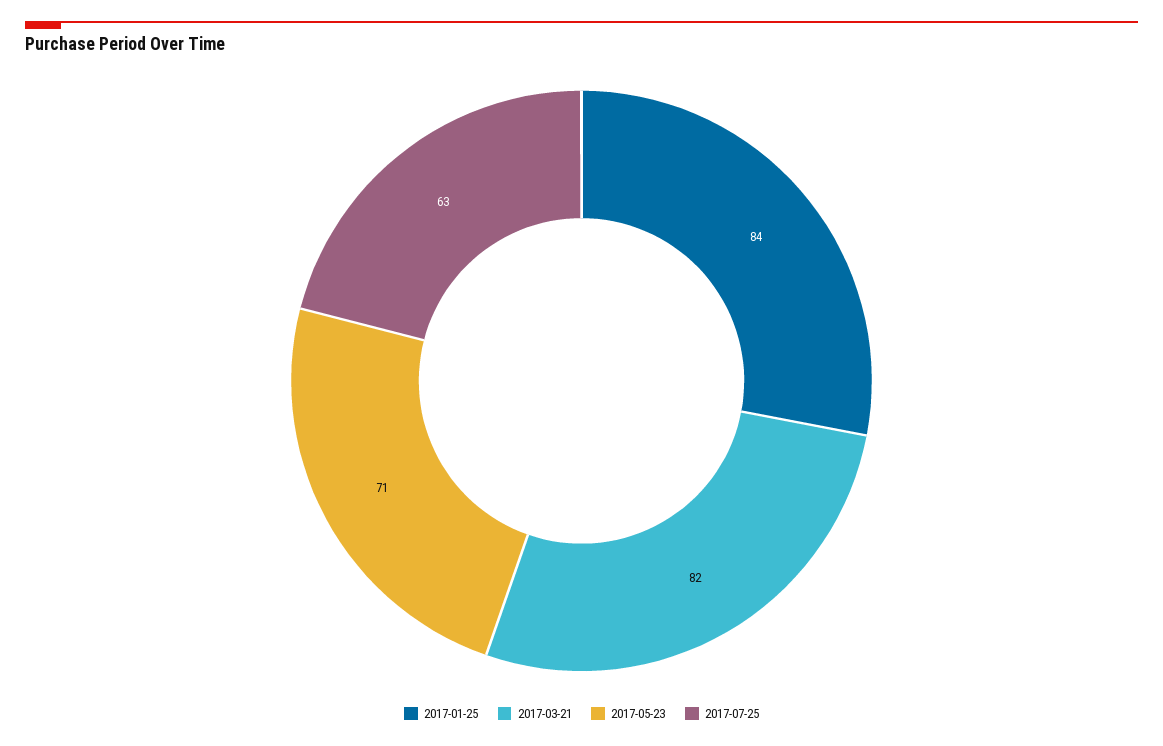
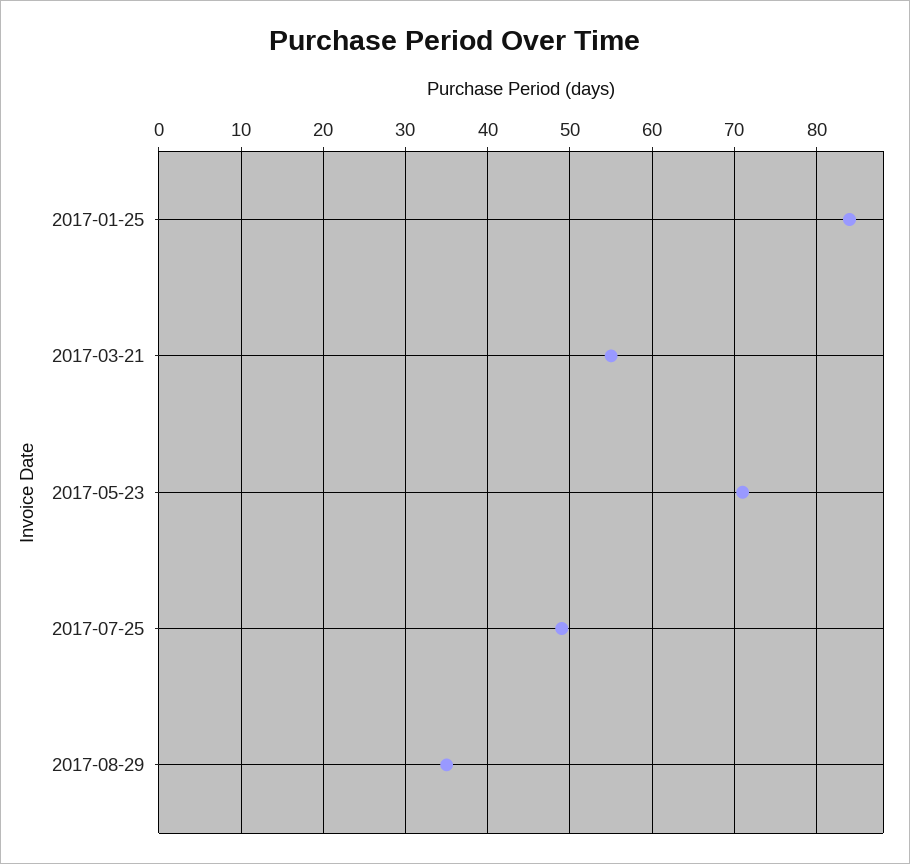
2017-03-21: 82 -> 55
2017-07-25: 63 -> 49
2017-08-29: none -> 35

